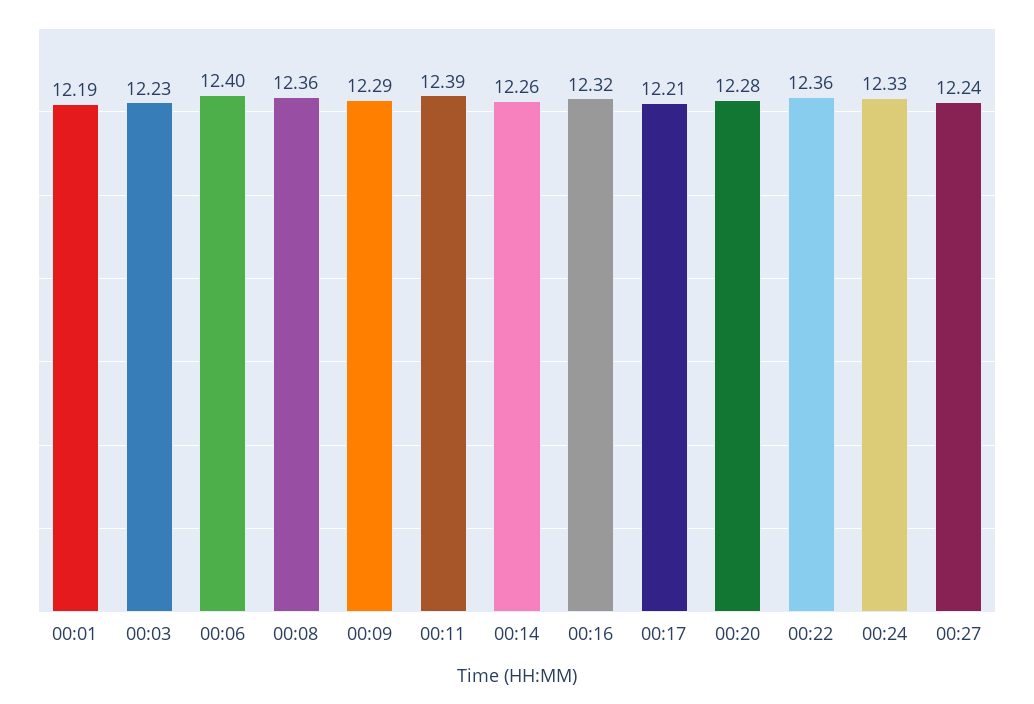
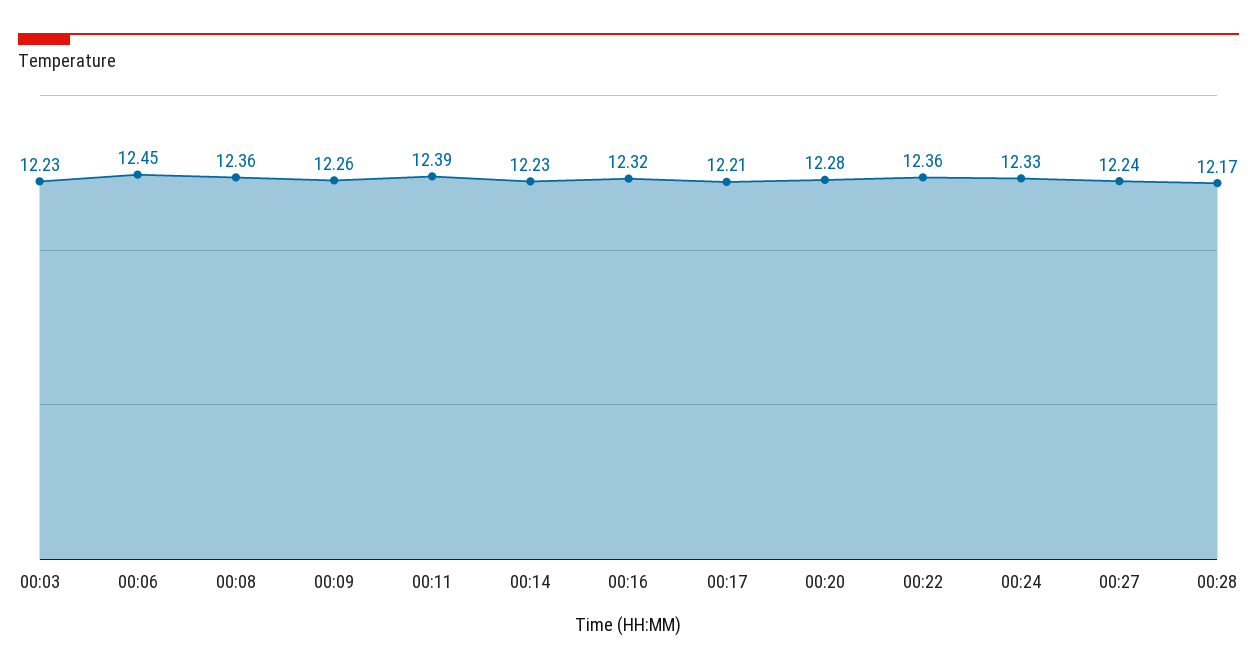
00:01: 12.19 -> none
00:06: 12.4 -> 12.45
00:09: 12.29 -> 12.26
00:14: 12.26 -> 12.23
00:28: none -> 12.17

